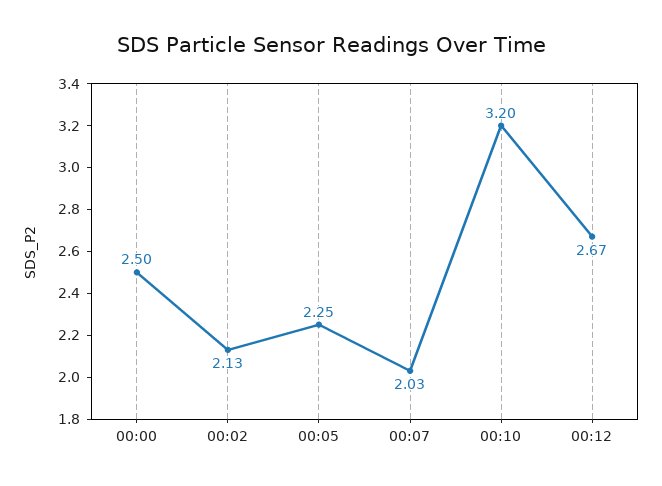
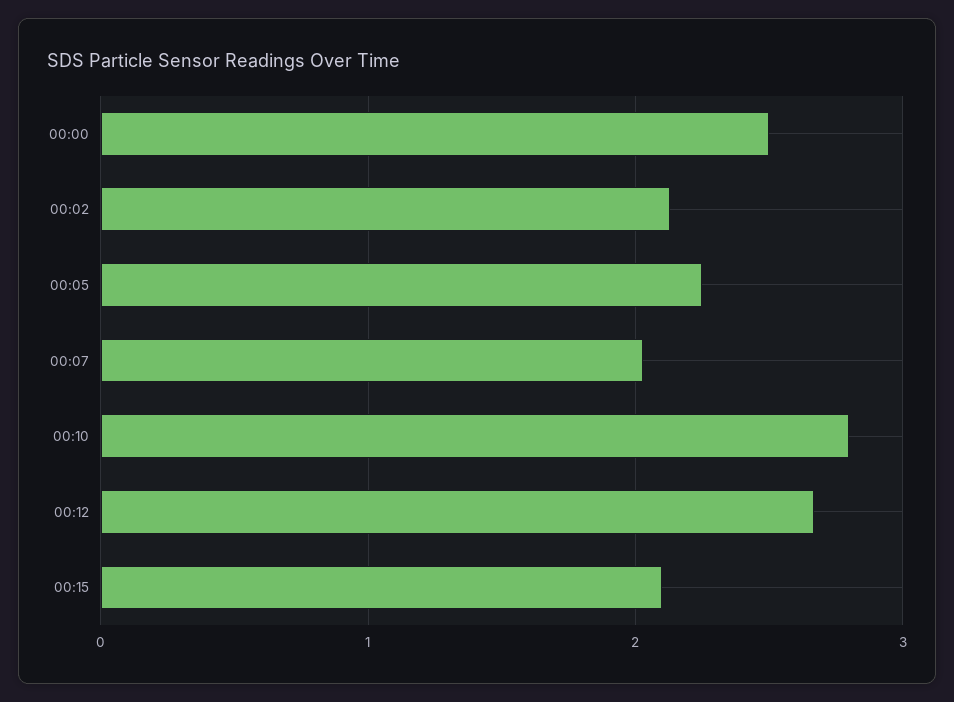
00:10: 3.2 -> 2.8
00:15: none -> 2.1

